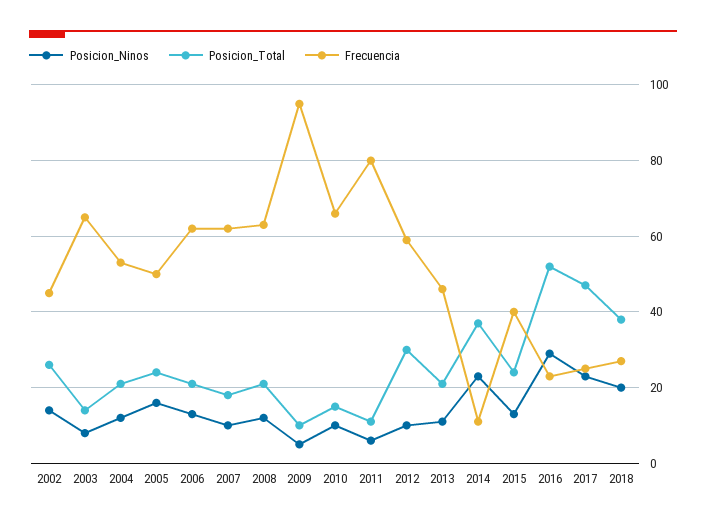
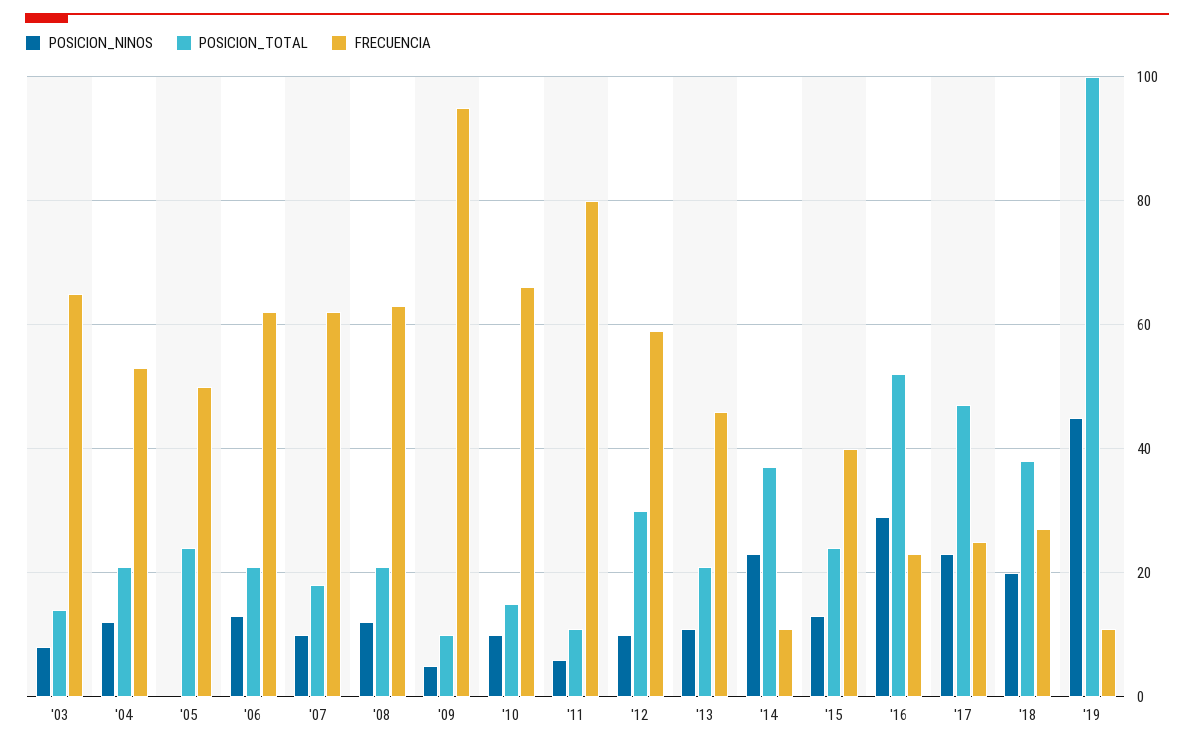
Posicion_Ninos, 2002: 15 -> none
Posicion_Total, 2002: 25 -> none
Frecuencia, 2002: 45 -> none
Posicion_Ninos, 2005: 15 -> 0
Posicion_Ninos, '19: none -> 45
Posicion_Total, '19: none -> 100
Frecuencia, '19: none -> 10

